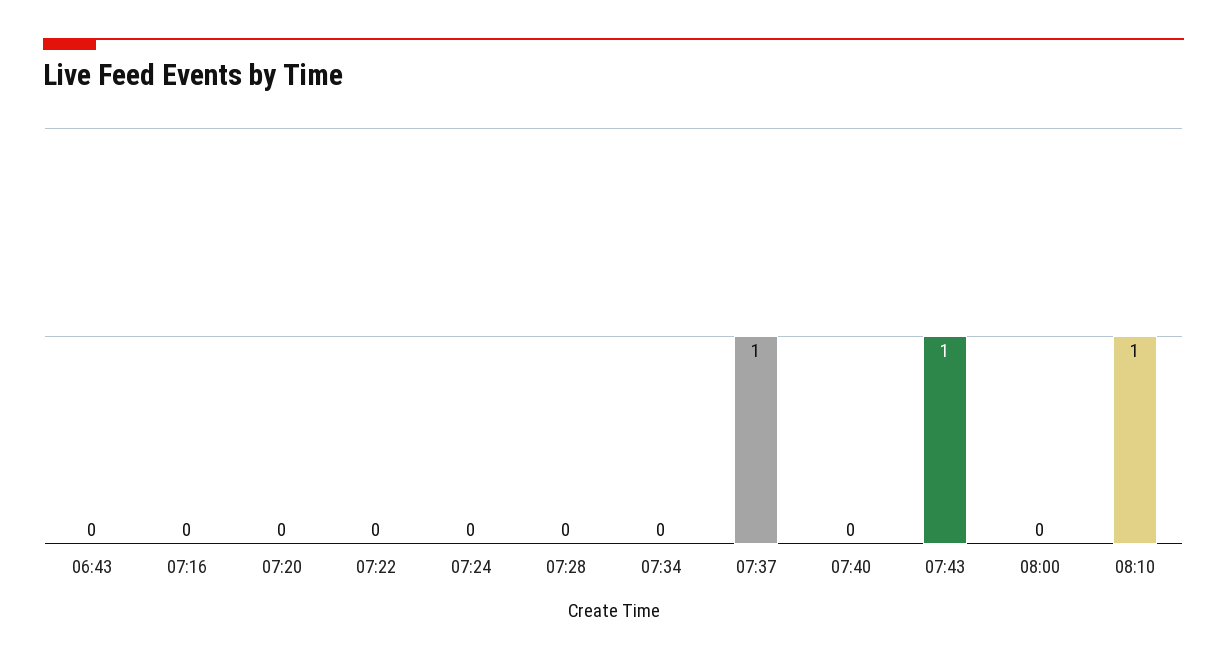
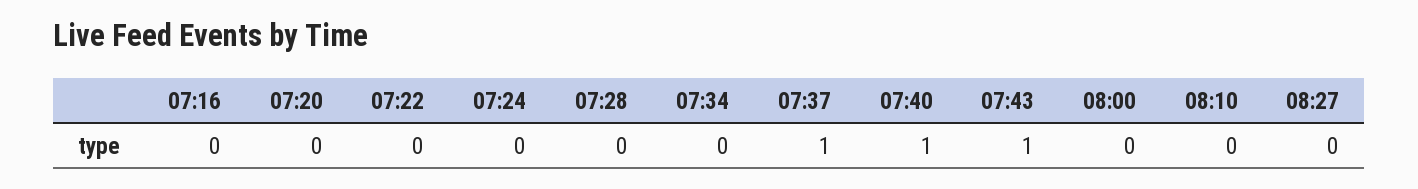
06:43: 0 -> none
07:40: 0 -> 1
08:10: 1 -> 0
08:27: none -> 0

